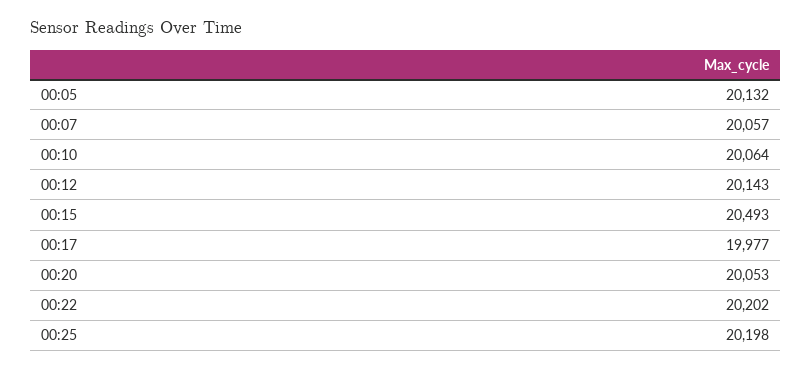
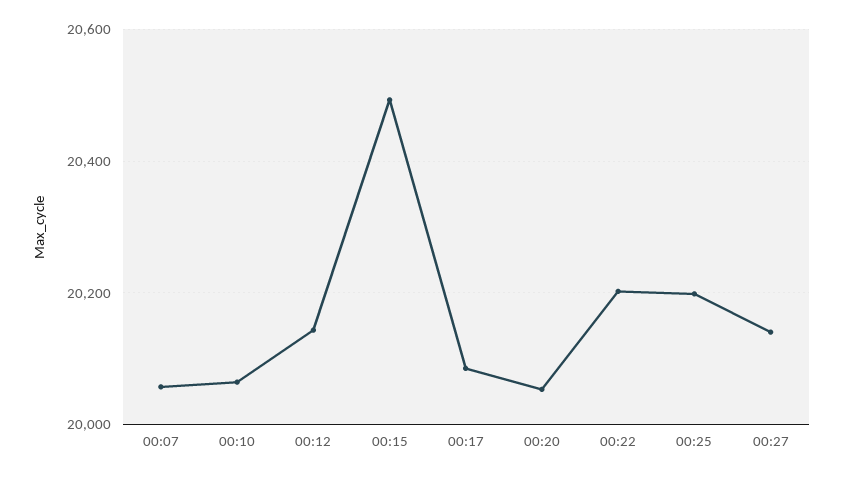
00:05: 20132 -> none
00:17: 19977 -> 20080
00:27: none -> 20140

